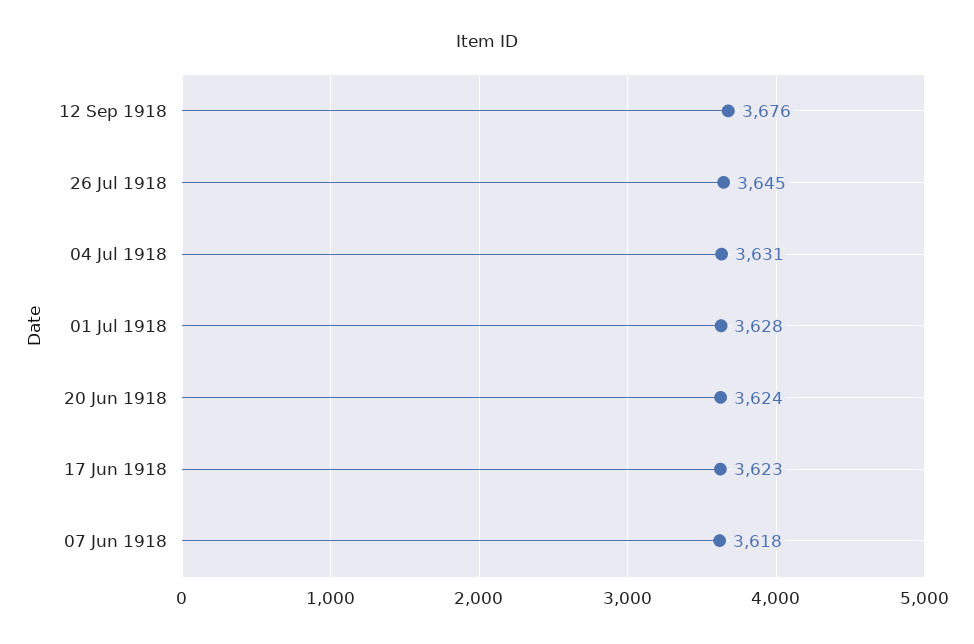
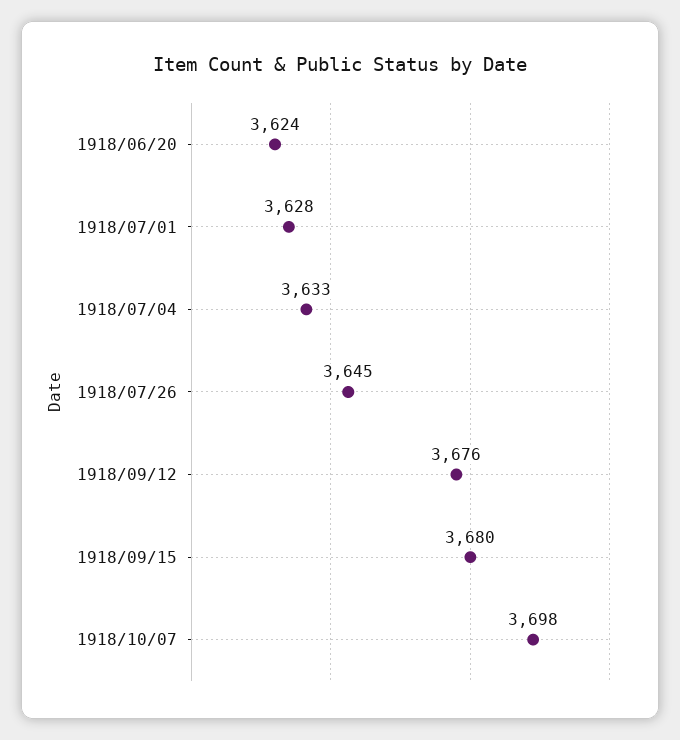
04 Jul 1918: 3631 -> 3633
17 Jun 1918: 3623 -> none
07 Jun 1918: 3618 -> none
1918/09/15: none -> 3680
1918/10/07: none -> 3698

